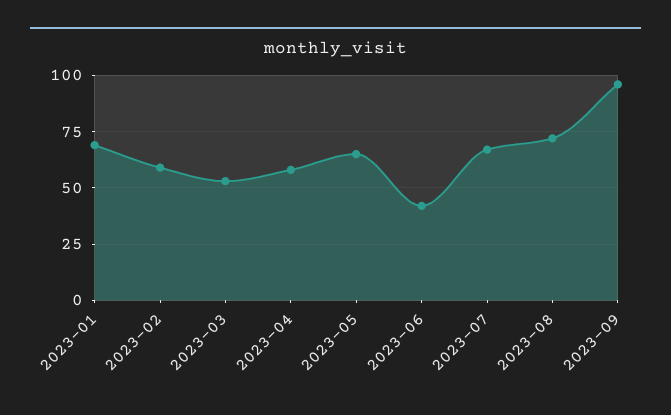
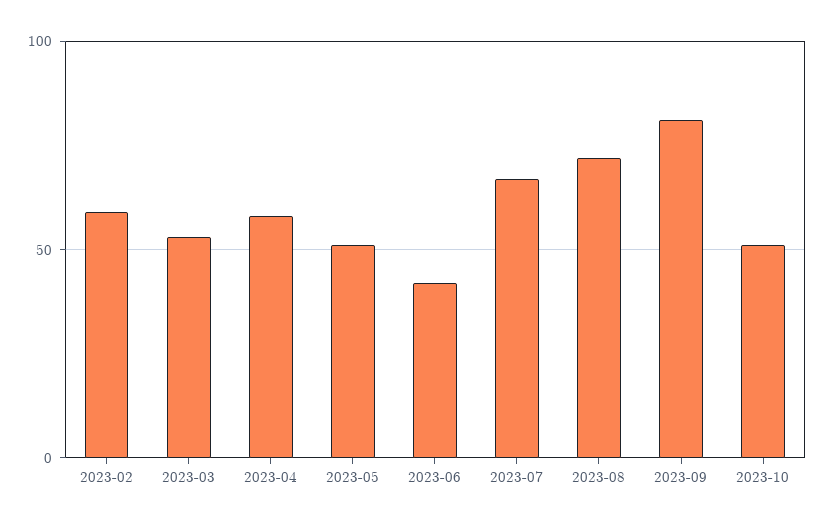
2023-01: 70 -> none
2023-05: 65 -> 50
2023-09: 95 -> 80
2023-10: none -> 50

